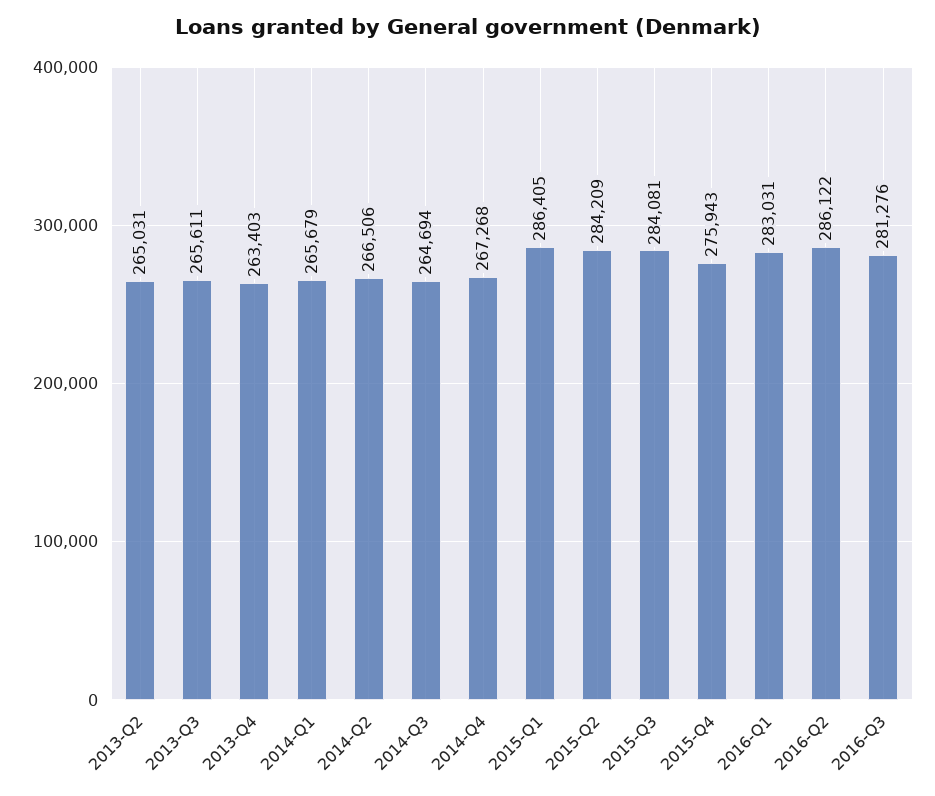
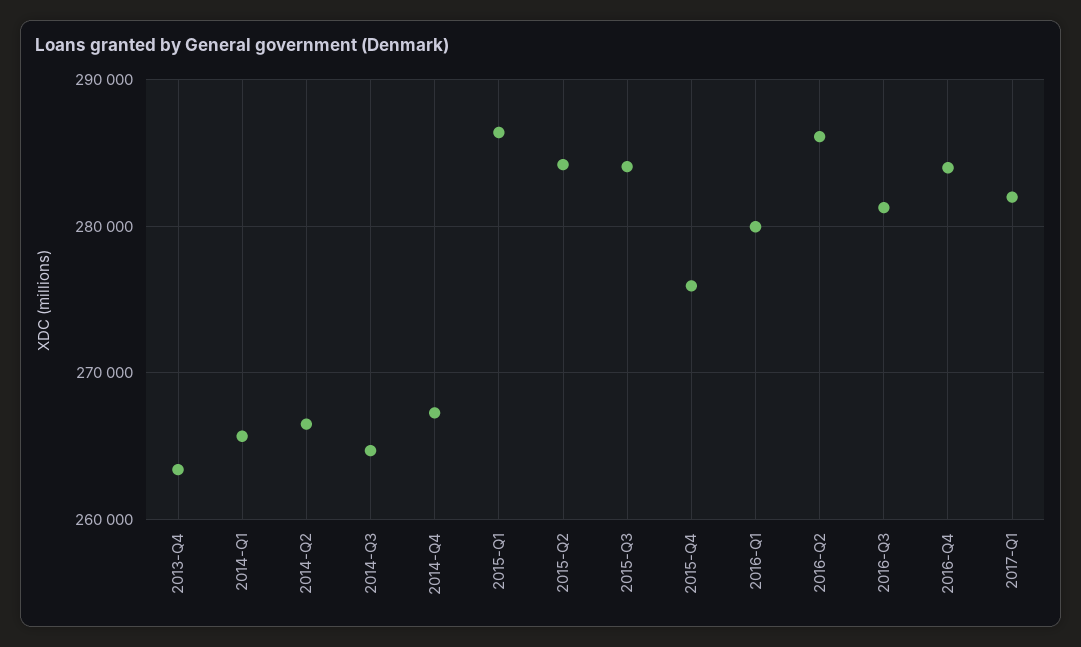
2013-Q2: 265031 -> none
2013-Q3: 265611 -> none
2016-Q1: 283031 -> 280000
2016-Q4: none -> 284000
2017-Q1: none -> 282000

